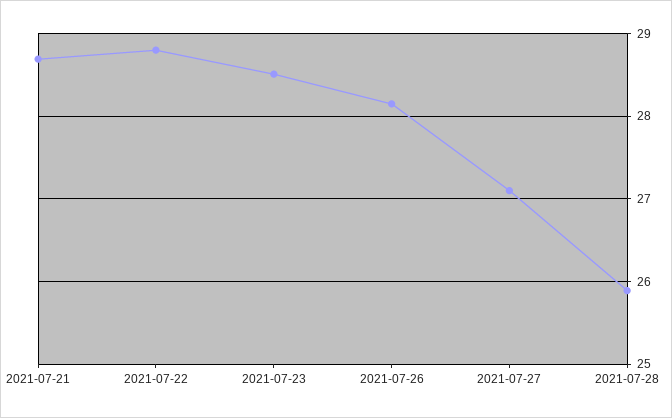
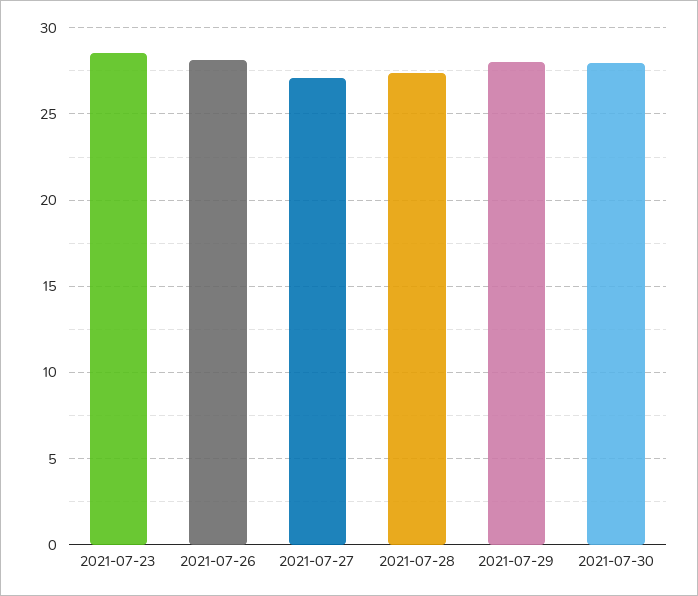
2021-07-21: 28.7 -> none
2021-07-22: 28.8 -> none
2021-07-28: 25.9 -> 27.5
2021-07-29: none -> 28
2021-07-30: none -> 28

